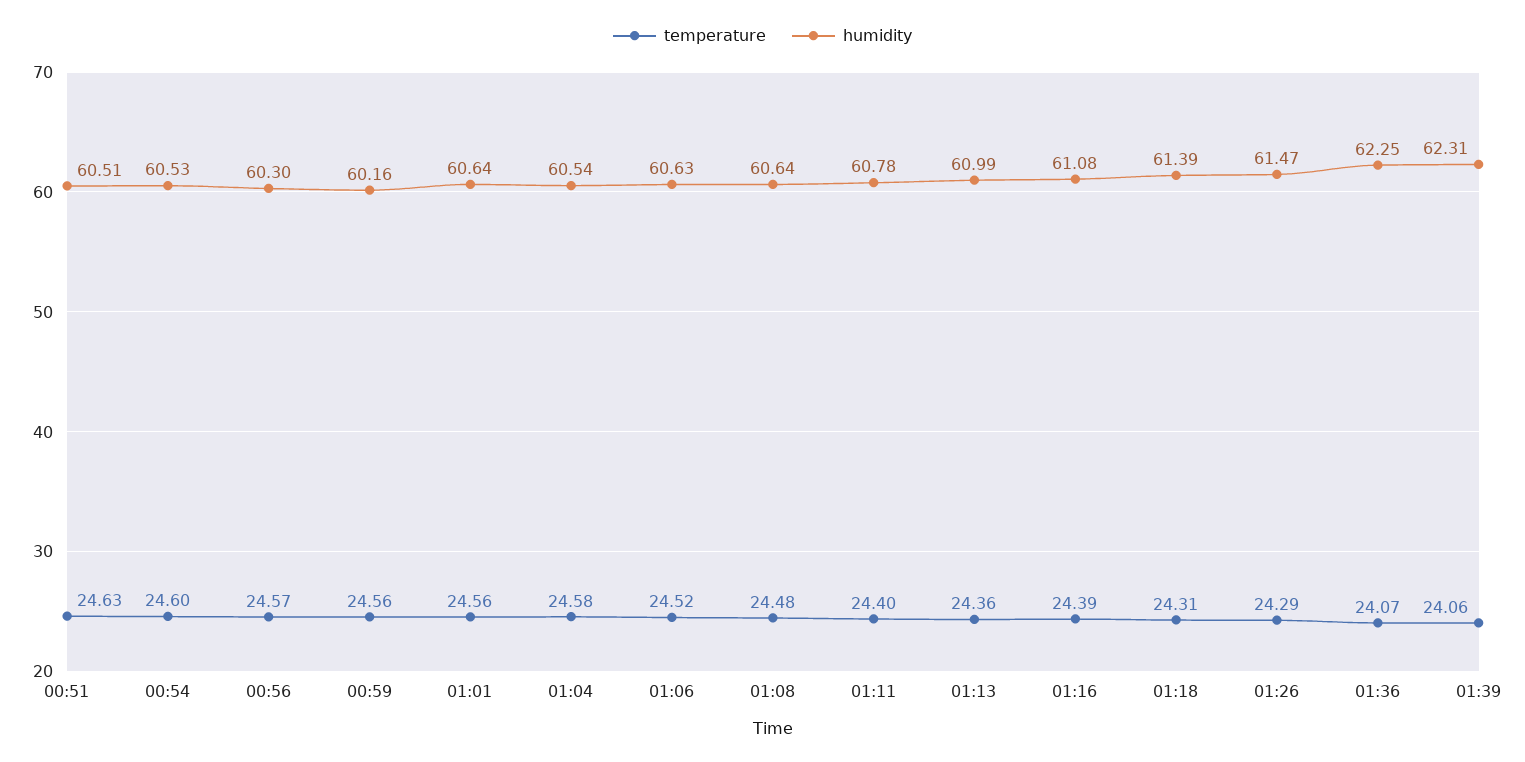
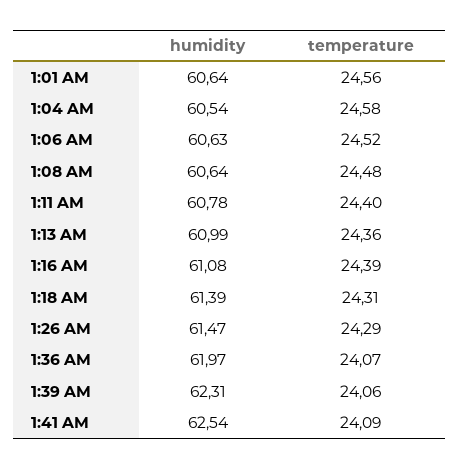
temperature, 00:51: 24.63 -> none
humidity, 00:51: 60.51 -> none
temperature, 00:54: 24.6 -> none
humidity, 00:54: 60.53 -> none
temperature, 00:56: 24.57 -> none
humidity, 00:56: 60.3 -> none
temperature, 00:59: 24.56 -> none
humidity, 00:59: 60.16 -> none
humidity, 01:36: 62.25 -> 61.97
humidity, 1:41 AM: none -> 62.54
temperature, 1:41 AM: none -> 24.09

